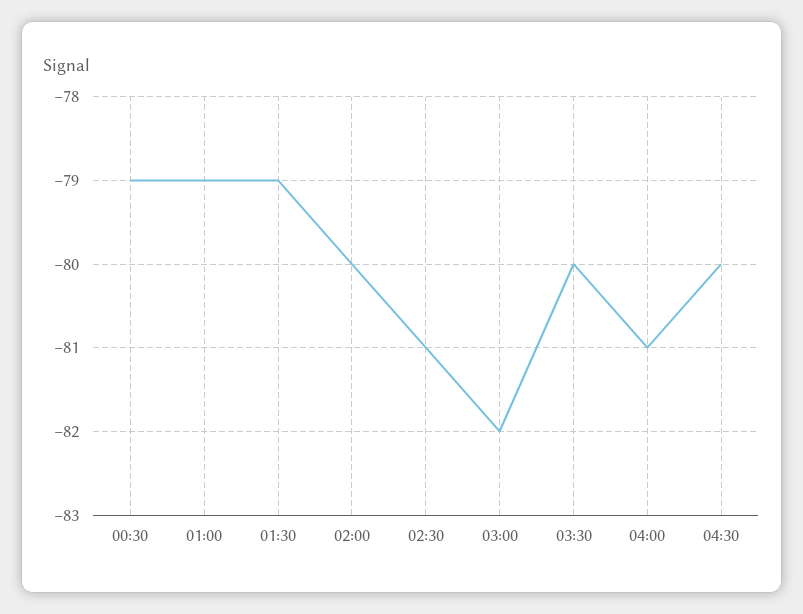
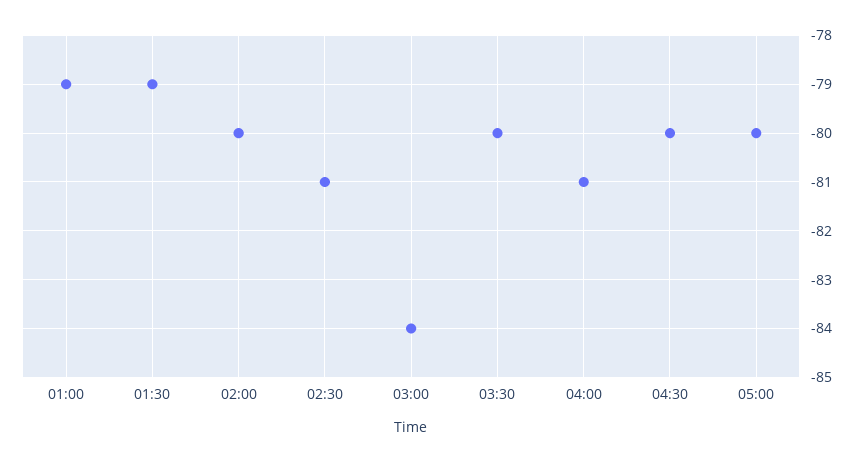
00:30: -79 -> none
03:00: -82 -> -84
05:00: none -> -80

